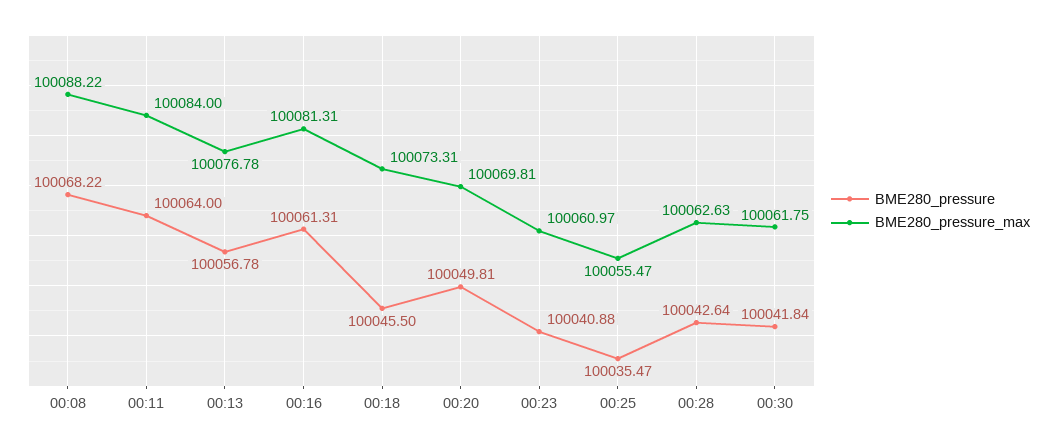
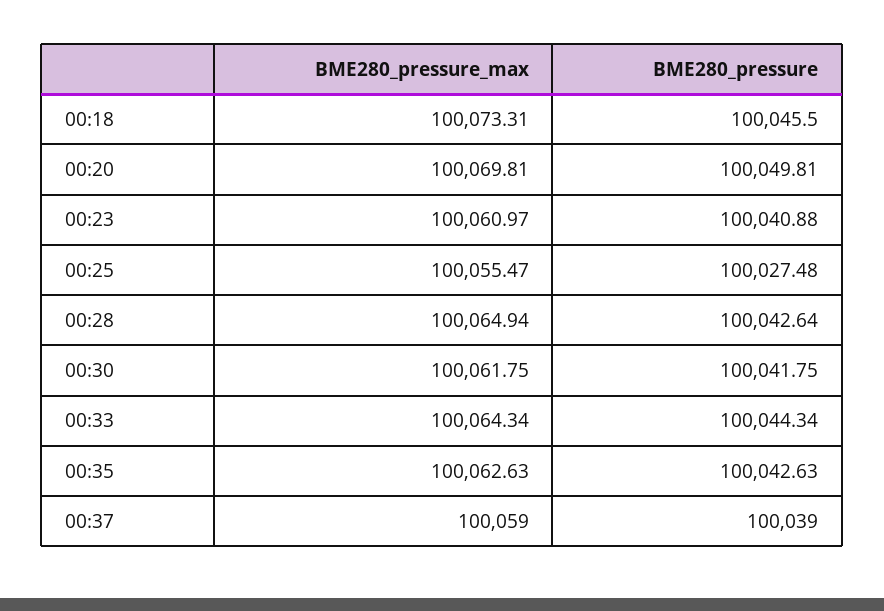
BME280_pressure, 00:08: 100068.22 -> none
BME280_pressure_max, 00:08: 100088.22 -> none
BME280_pressure, 00:11: 100064 -> none
BME280_pressure_max, 00:11: 100084 -> none
BME280_pressure, 00:13: 100056.78 -> none
BME280_pressure_max, 00:13: 100076.78 -> none
BME280_pressure, 00:16: 100061.31 -> none
BME280_pressure_max, 00:16: 100081.31 -> none
BME280_pressure, 00:25: 100035.47 -> 100027.48
BME280_pressure_max, 00:28: 100062.63 -> 100064.94
BME280_pressure, 00:30: 100041.84 -> 100041.75
BME280_pressure_max, 00:33: none -> 100064.34
BME280_pressure, 00:33: none -> 100044.34
BME280_pressure_max, 00:35: none -> 100062.63
BME280_pressure, 00:35: none -> 100042.63
BME280_pressure_max, 00:37: none -> 100059
BME280_pressure, 00:37: none -> 100039

